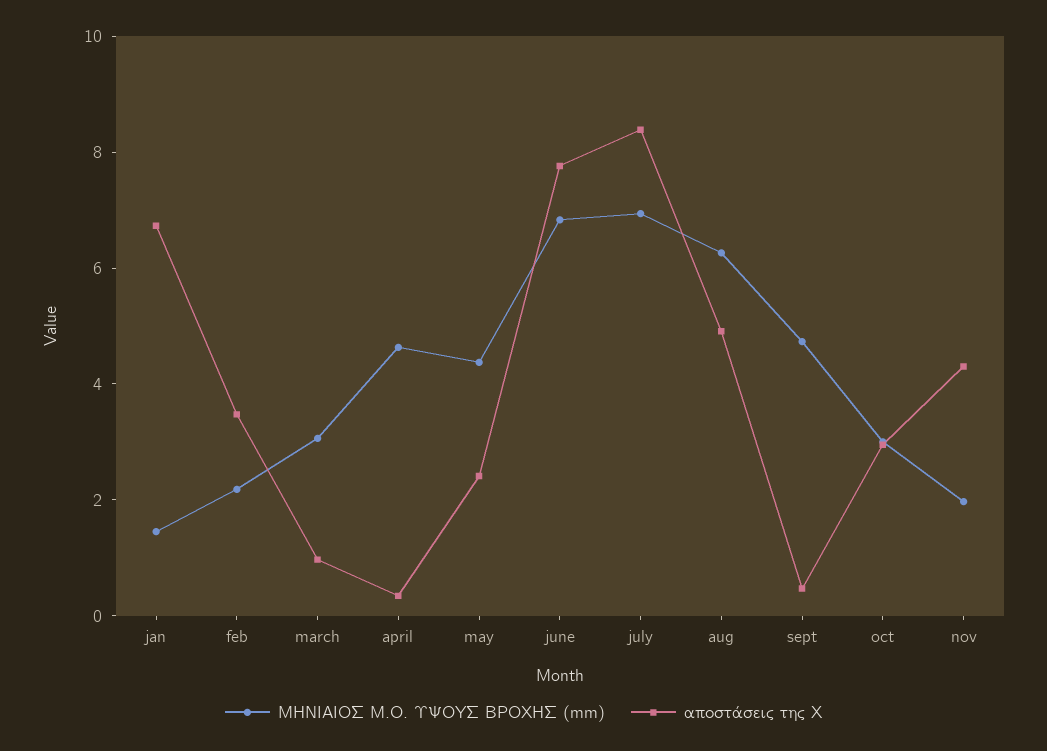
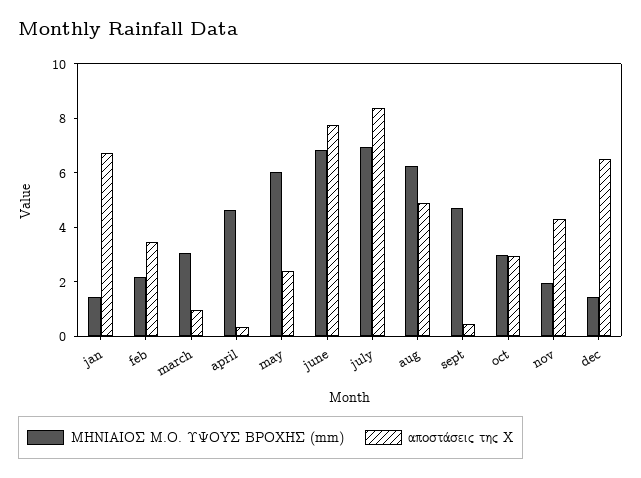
ΜΗΝΙΑΙΟΣ M.O. ΥΨΟYΣ ΒΡΟΧΗΣ (mm), may: 4.5 -> 6
ΜΗΝΙΑΙΟΣ M.O. ΥΨΟYΣ ΒΡΟΧΗΣ (mm), dec: none -> 1.5
αποστάσεις της Χ, dec: none -> 6.5

